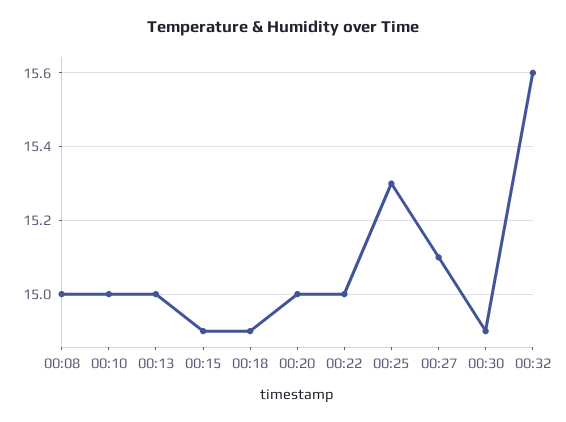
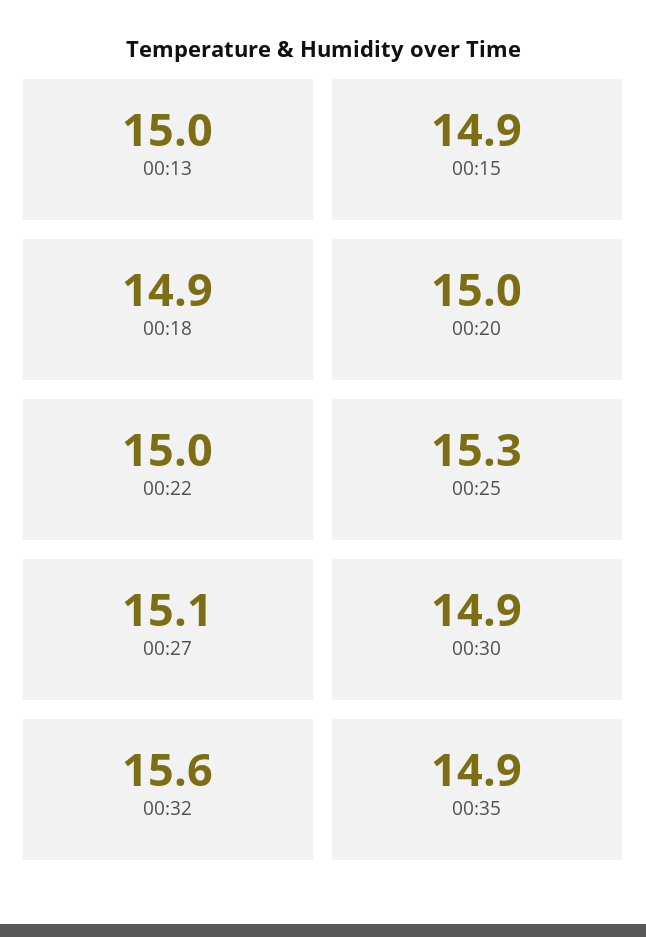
00:08: 15 -> none
00:10: 15 -> none
00:35: none -> 14.9

